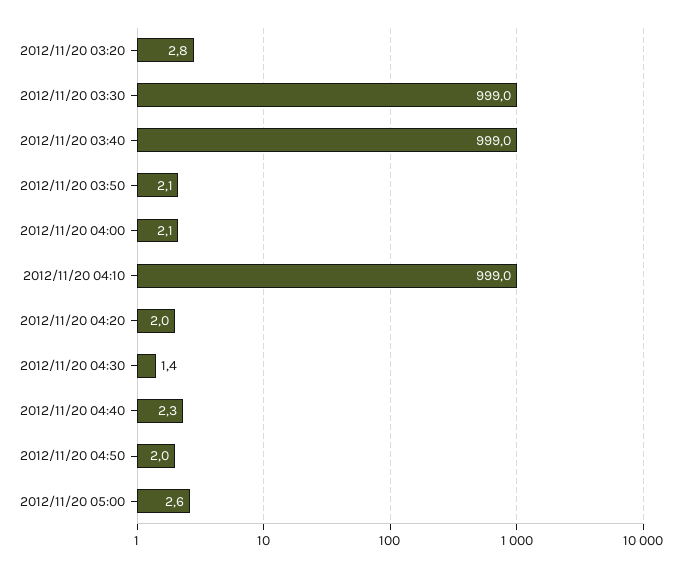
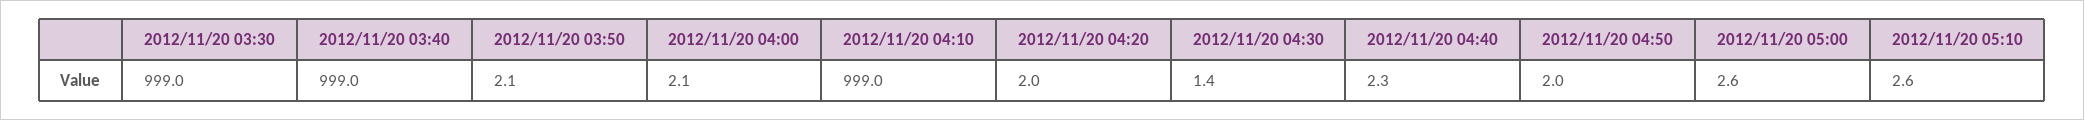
2012/11/20 03:20: 2.8 -> none
2012/11/20 05:10: none -> 2.6

